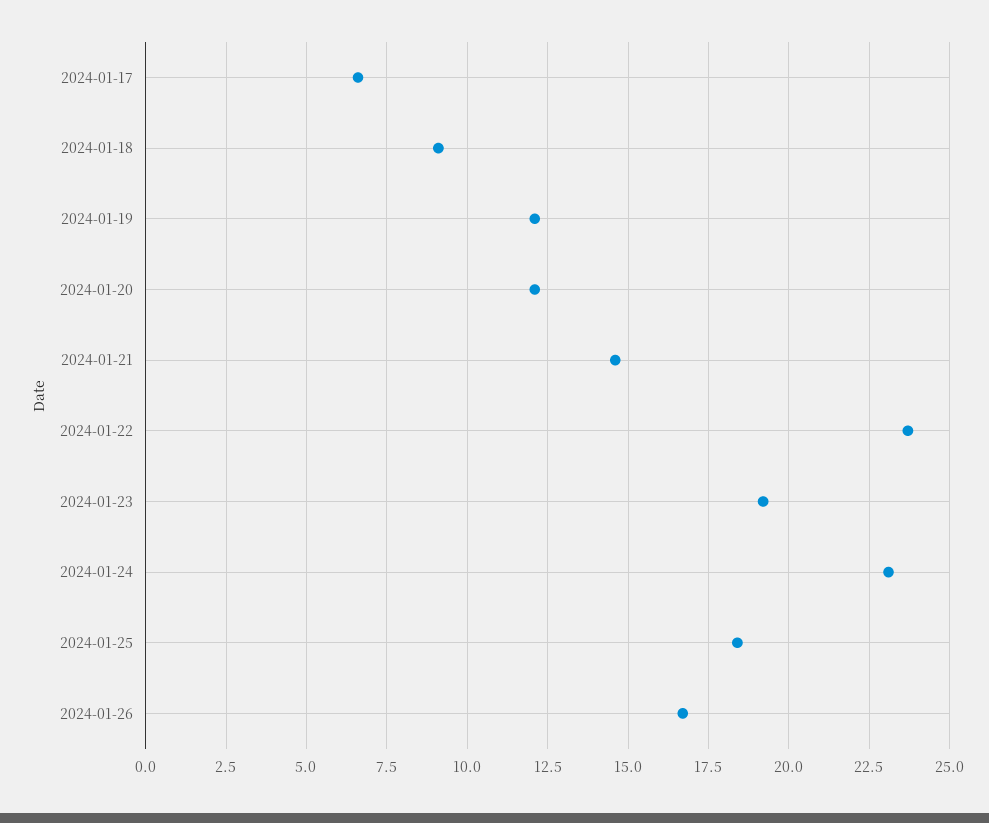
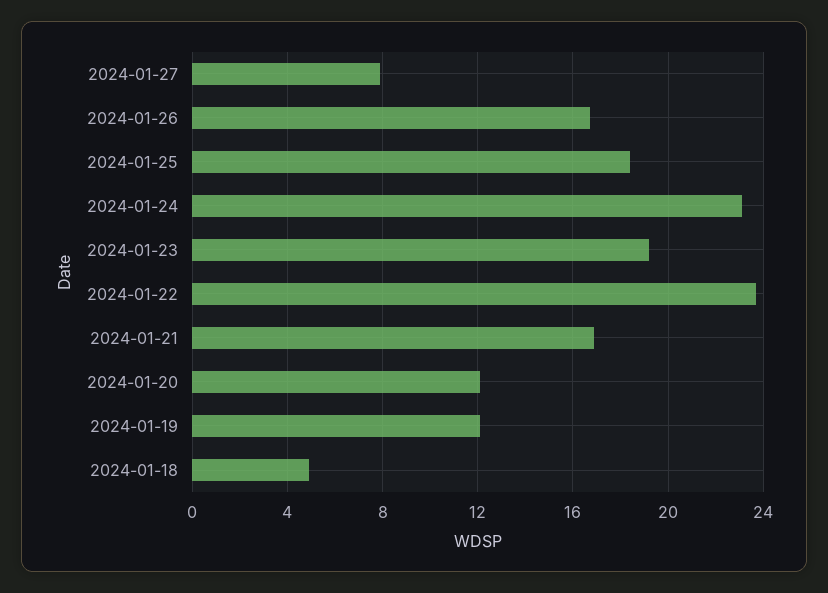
2024-01-17: 6.5 -> none
2024-01-18: 9 -> 5
2024-01-21: 14.5 -> 17
2024-01-27: none -> 8

